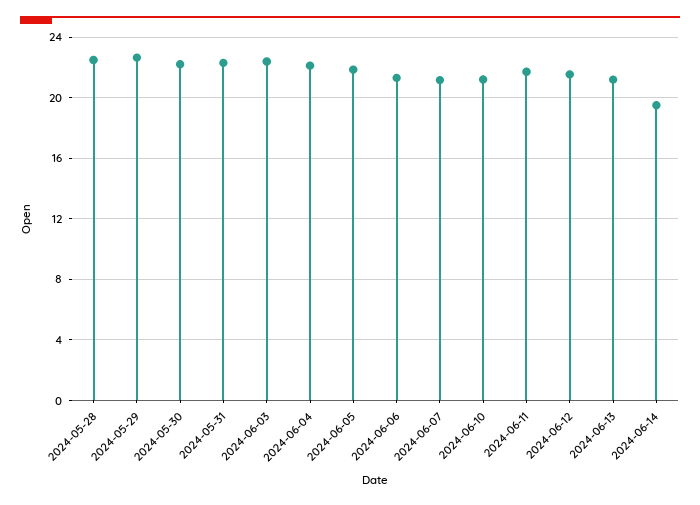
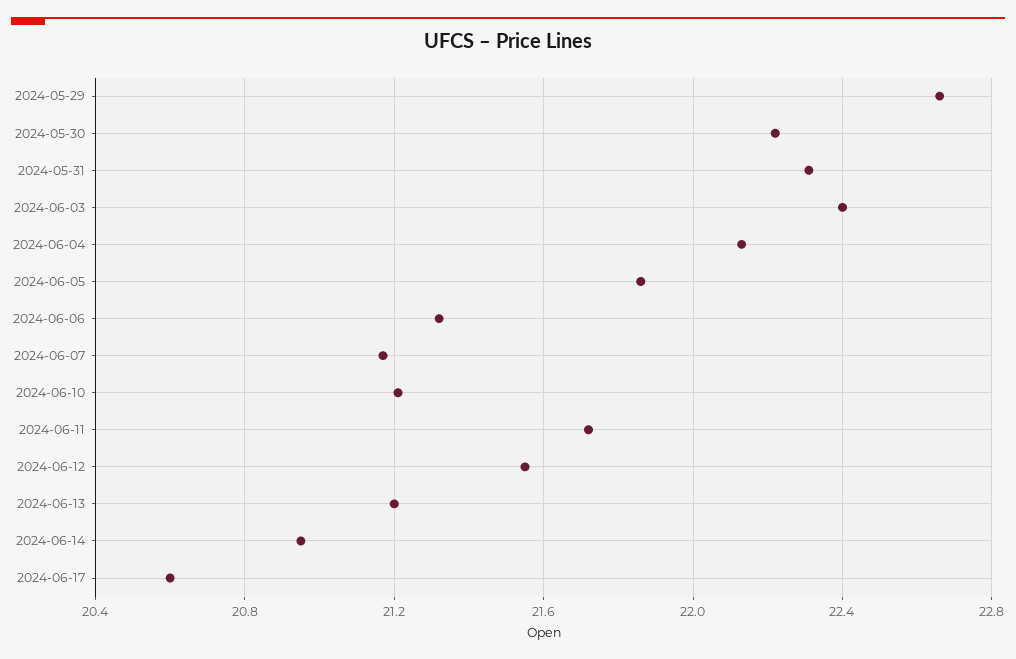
2024-05-28: 22.5 -> none
2024-06-14: 19.5 -> 20.95
2024-06-17: none -> 20.6

